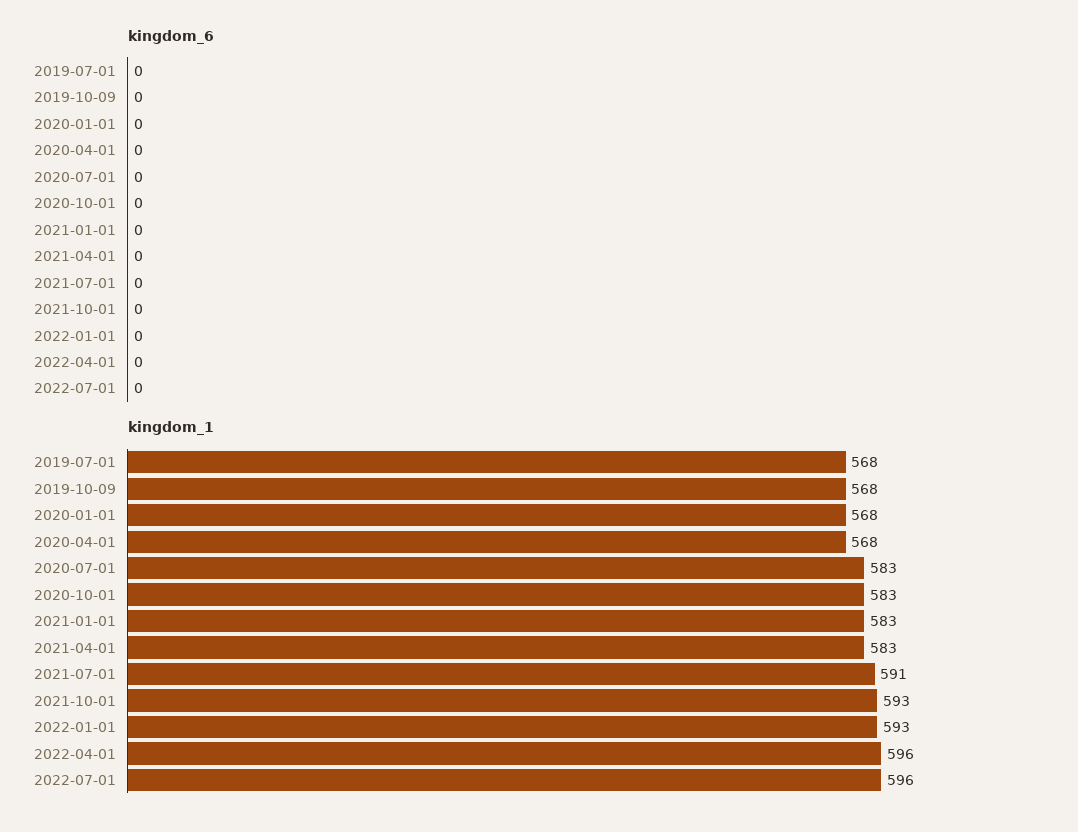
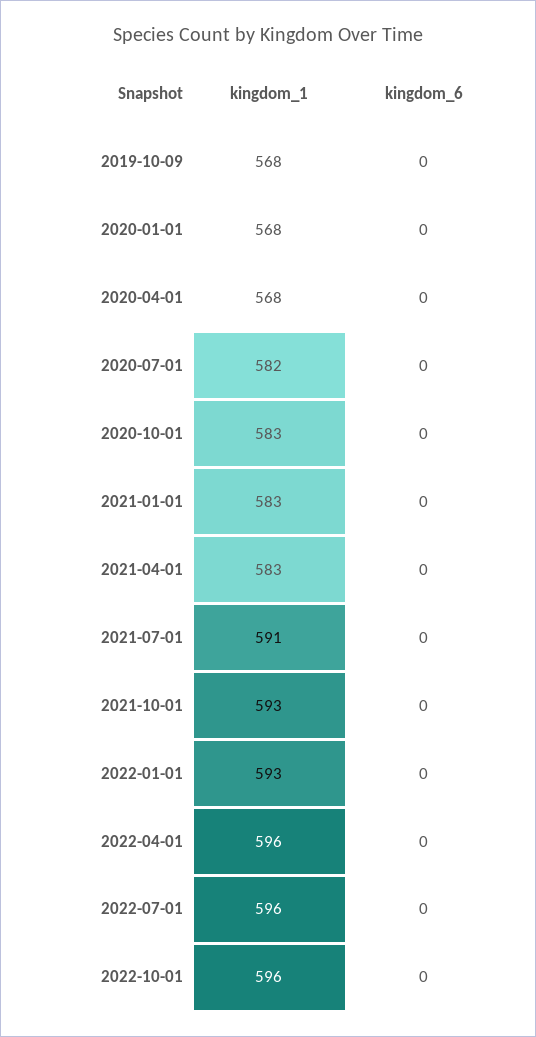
kingdom_6, 2019-07-01: 0 -> none
kingdom_1, 2019-07-01: 568 -> none
kingdom_1, 2020-07-01: 583 -> 582
kingdom_1, 2022-10-01: none -> 596
kingdom_6, 2022-10-01: none -> 0

